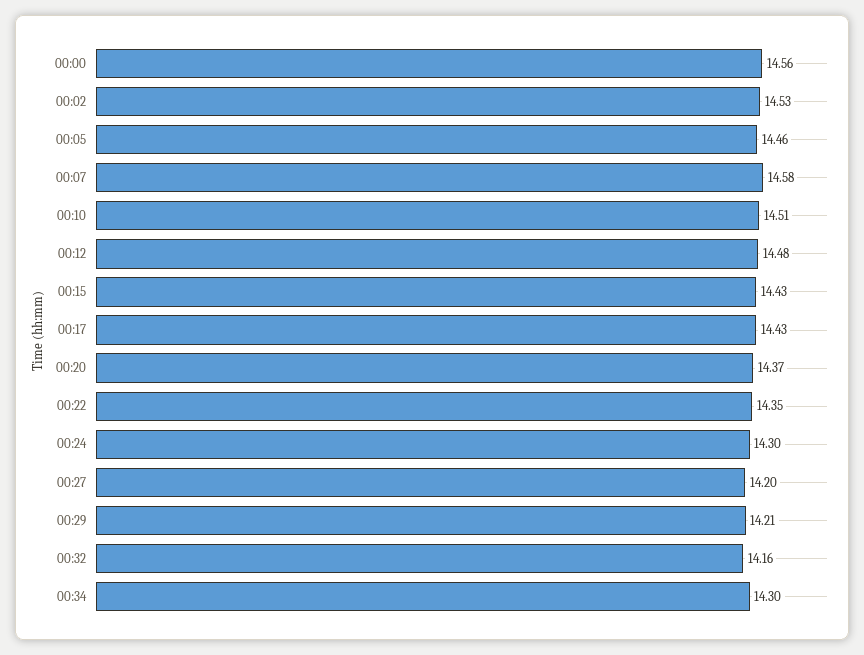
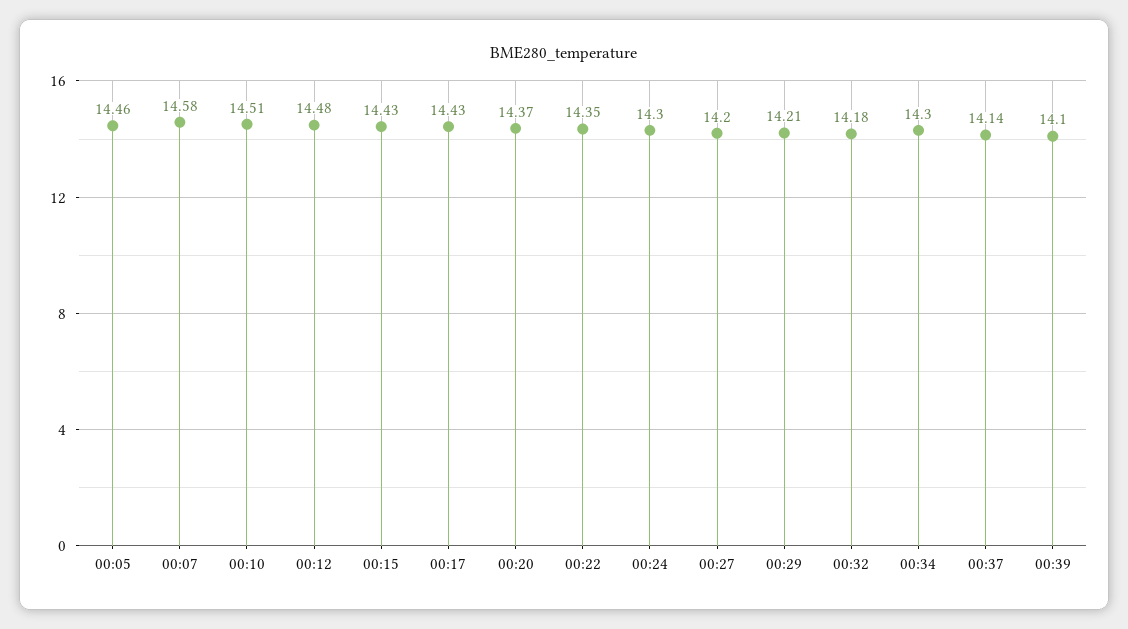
00:00: 14.56 -> none
00:02: 14.53 -> none
00:32: 14.16 -> 14.18
00:37: none -> 14.14
00:39: none -> 14.1

